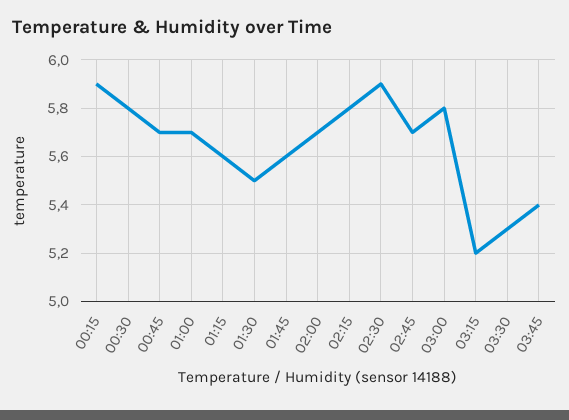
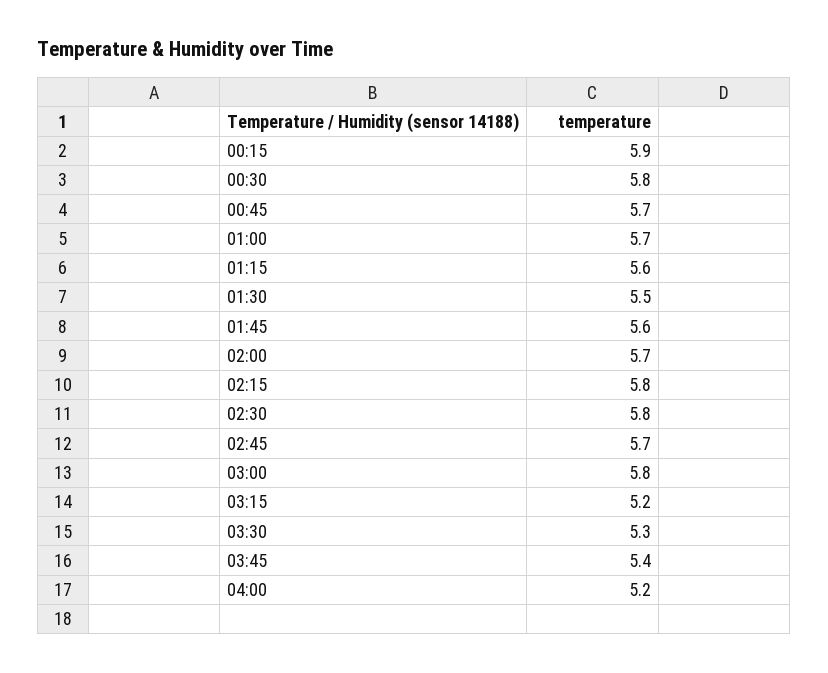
02:30: 5.9 -> 5.8
04:00: none -> 5.2

